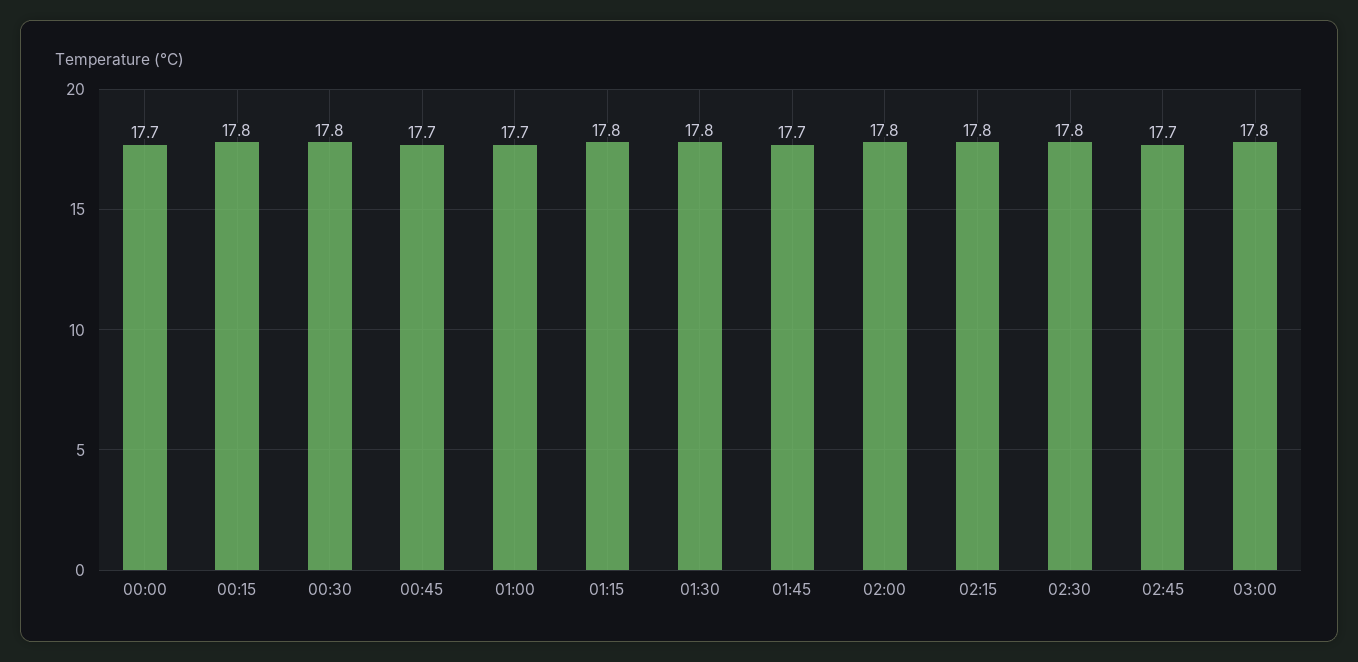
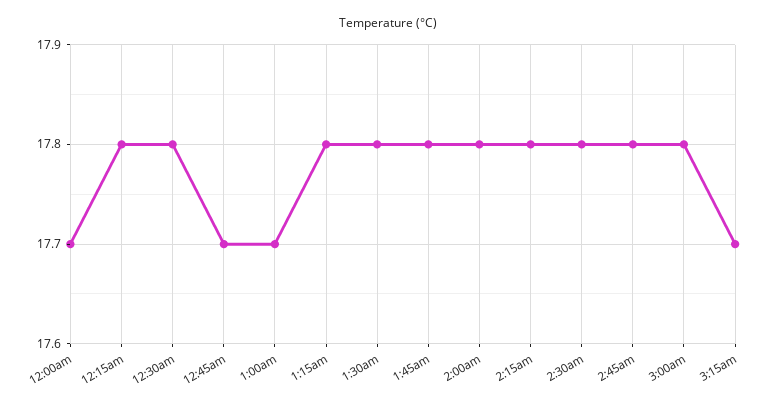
01:45: 17.7 -> 17.8
02:45: 17.7 -> 17.8
3:15am: none -> 17.7

